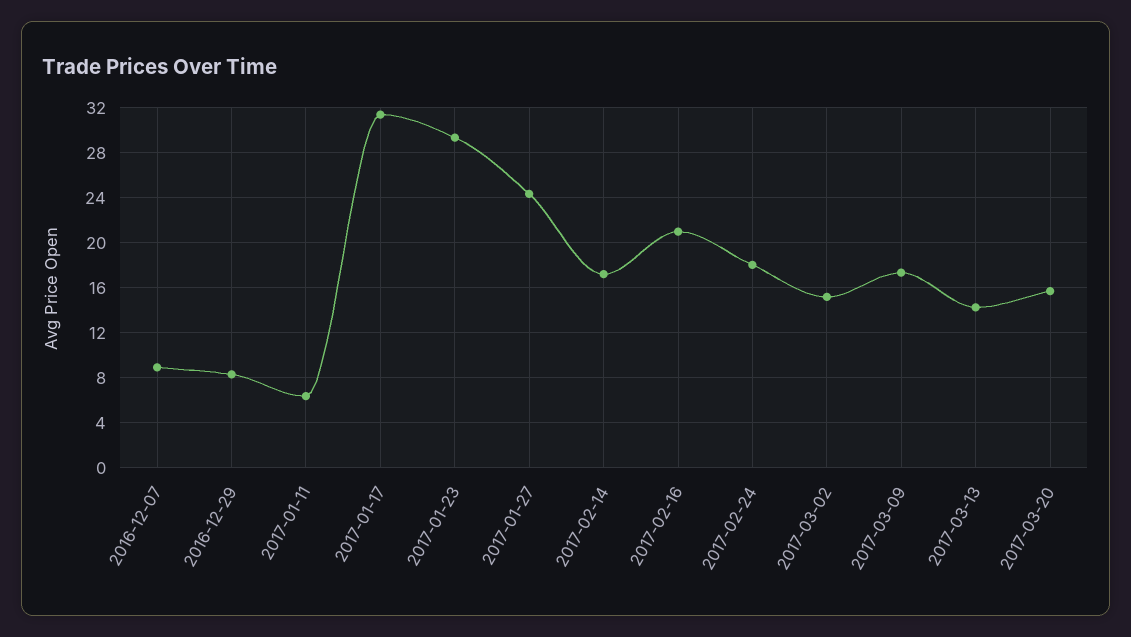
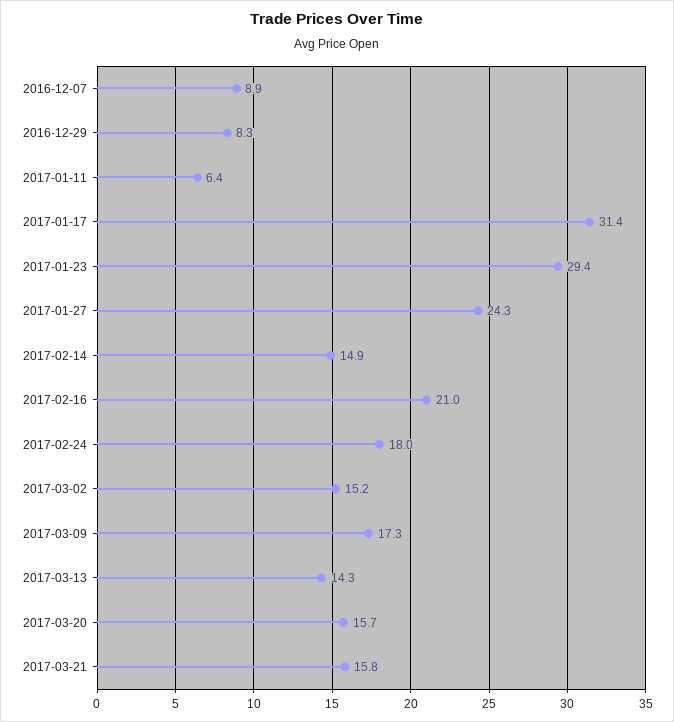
2017-02-14: 17 -> 14.9
2017-03-21: none -> 15.8

